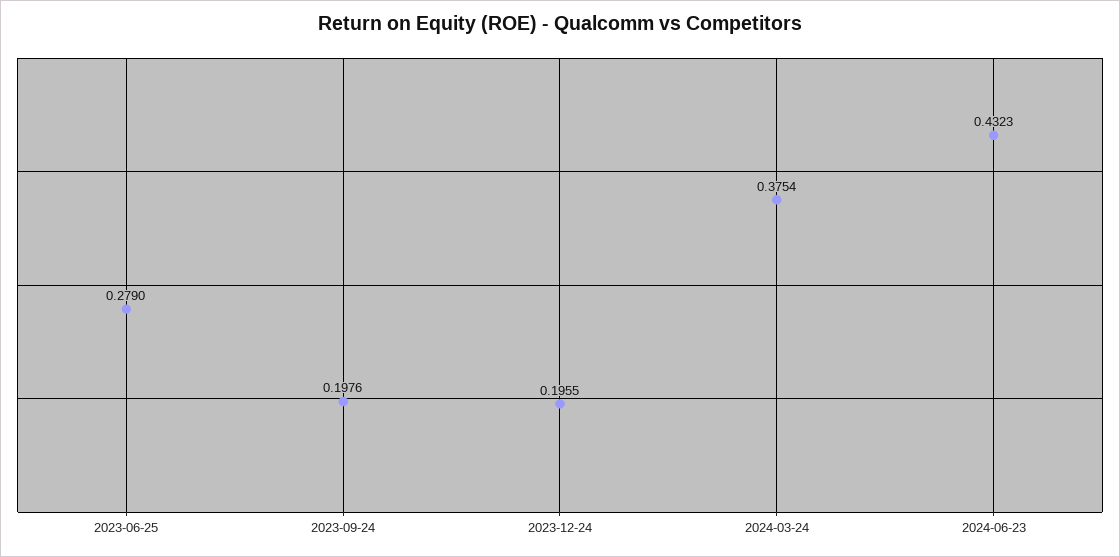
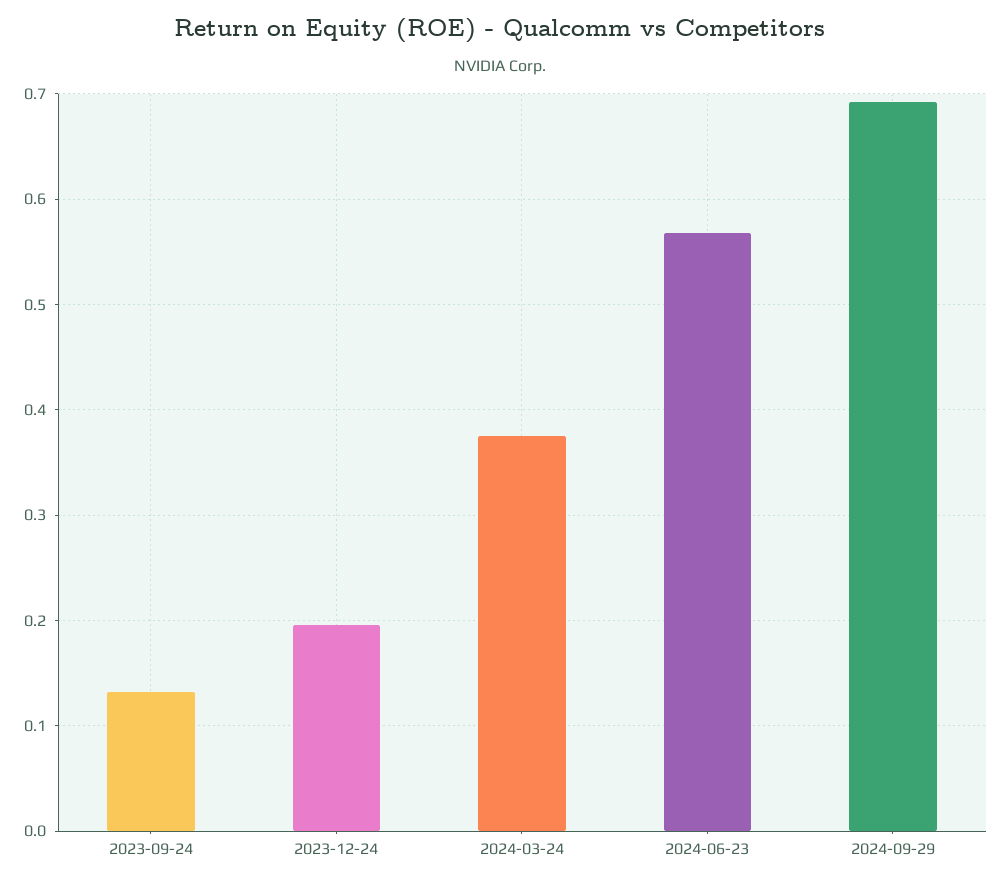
2023-06-25: 0.279 -> none
2023-09-24: 0.1976 -> 0.13
2024-06-23: 0.4323 -> 0.57
2024-09-29: none -> 0.69

